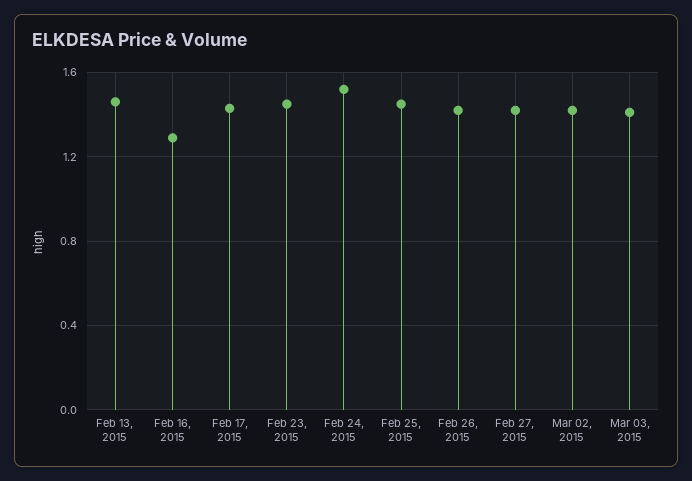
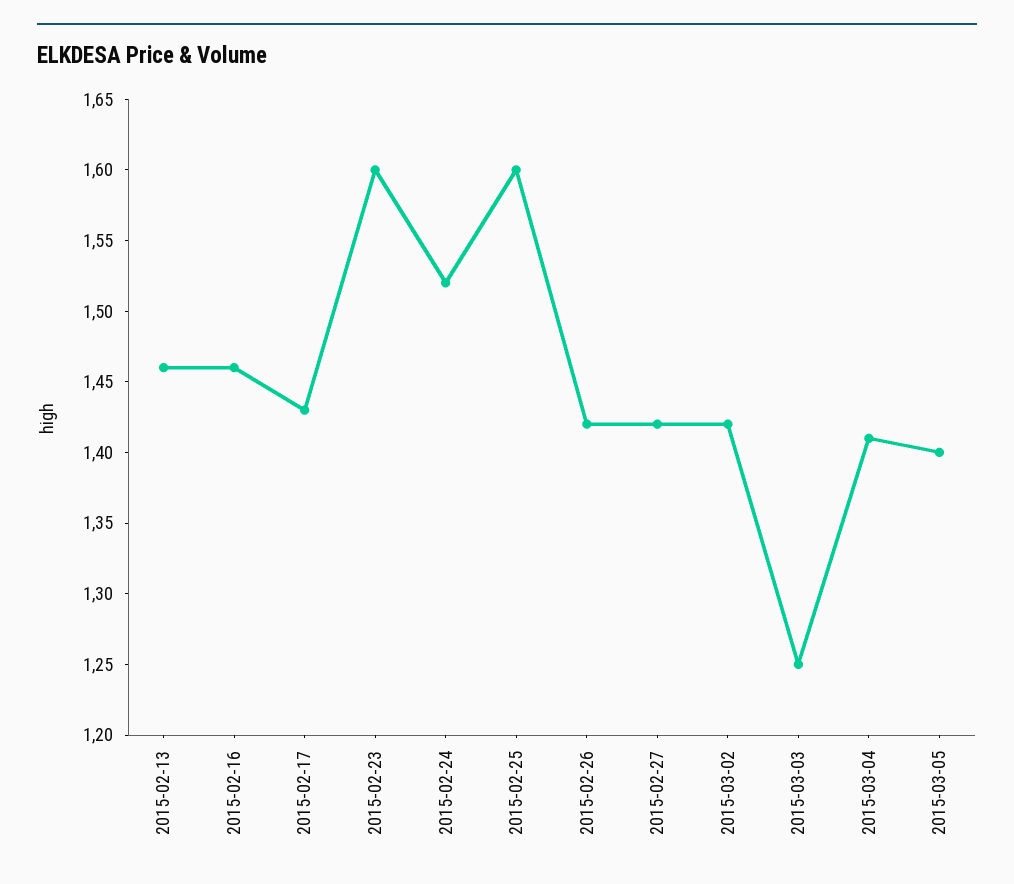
Feb 16, 2015: 1.3 -> 1.46
Feb 23, 2015: 1.45 -> 1.6
Feb 25, 2015: 1.45 -> 1.6
Mar 03, 2015: 1.4 -> 1.25
2015-03-04: none -> 1.41
2015-03-05: none -> 1.4

